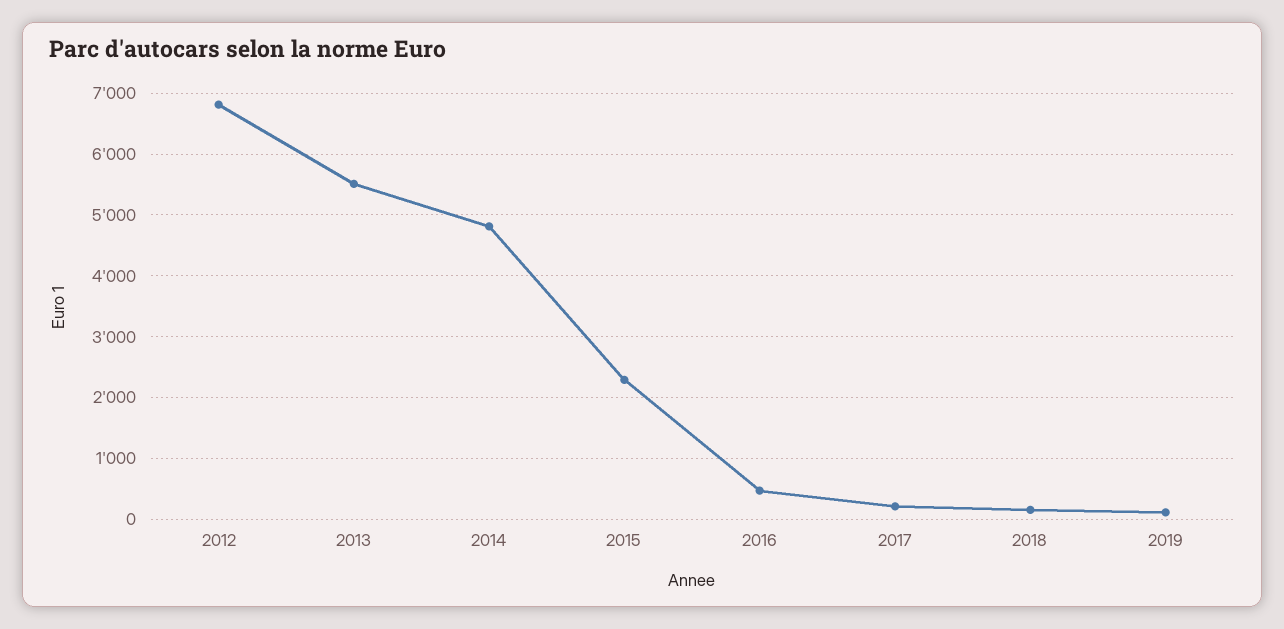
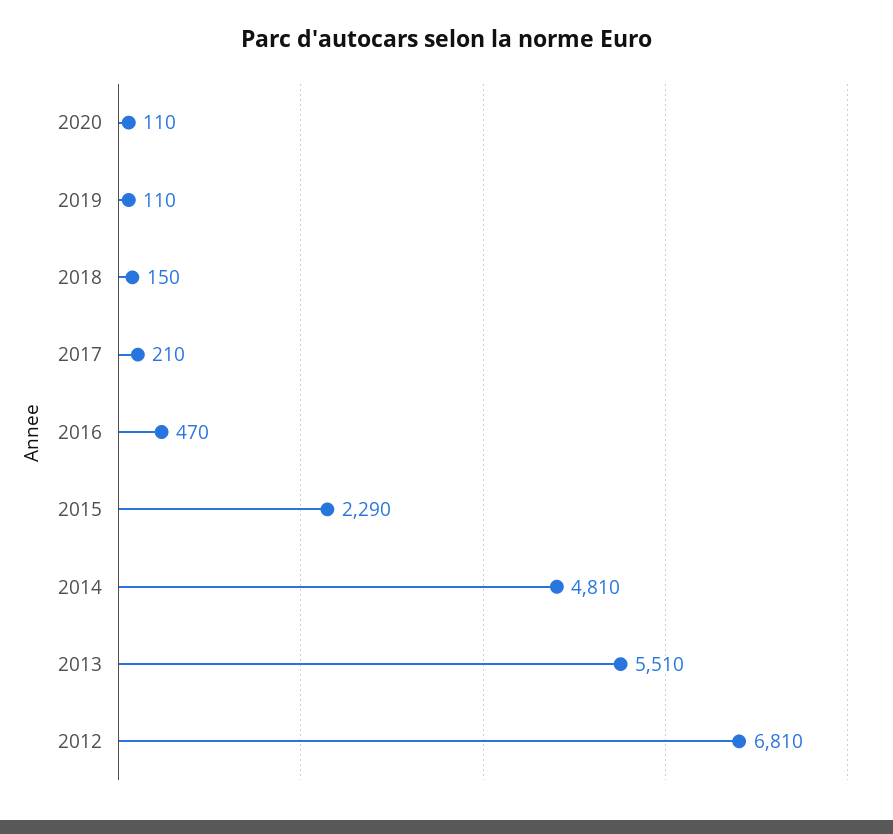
2020: none -> 110

